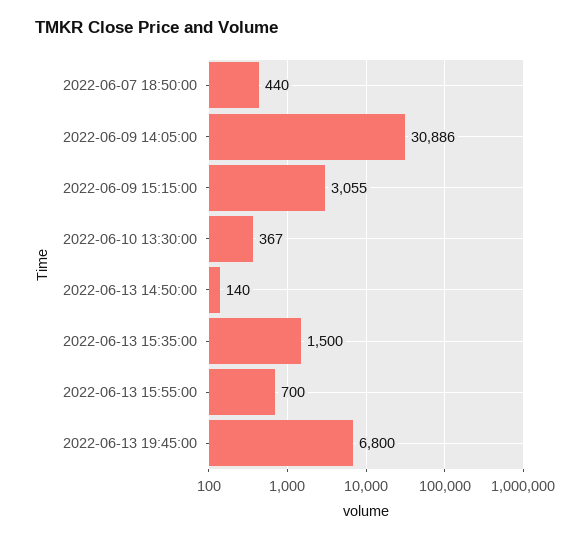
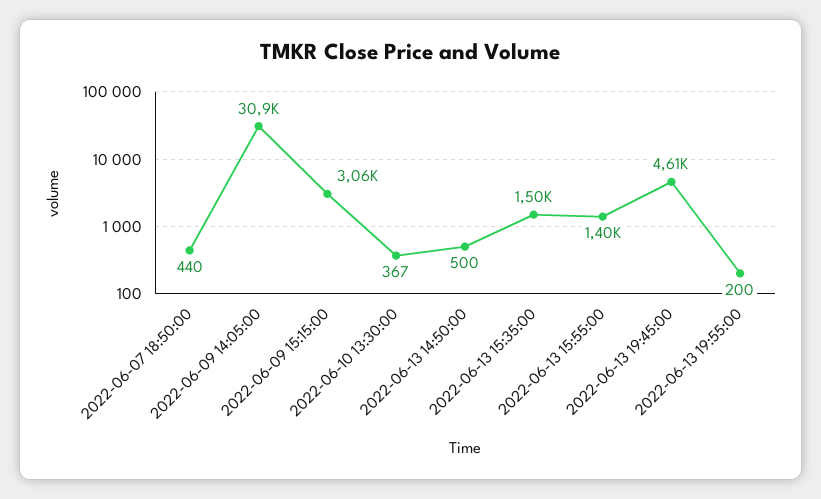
2022-06-13 14:50:00: 140 -> 500
2022-06-13 15:55:00: 700 -> 1400
2022-06-13 19:45:00: 6800 -> 4610
2022-06-13 19:55:00: none -> 200

